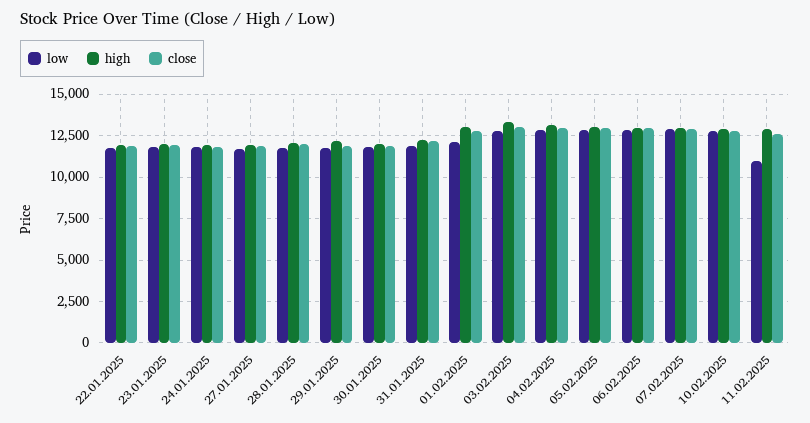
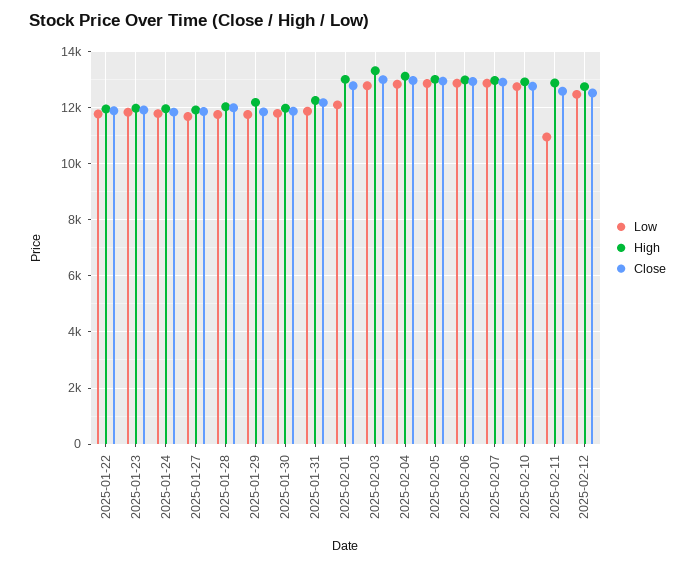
low, 2025-02-12: none -> 12500
high, 2025-02-12: none -> 12750
close, 2025-02-12: none -> 12500

